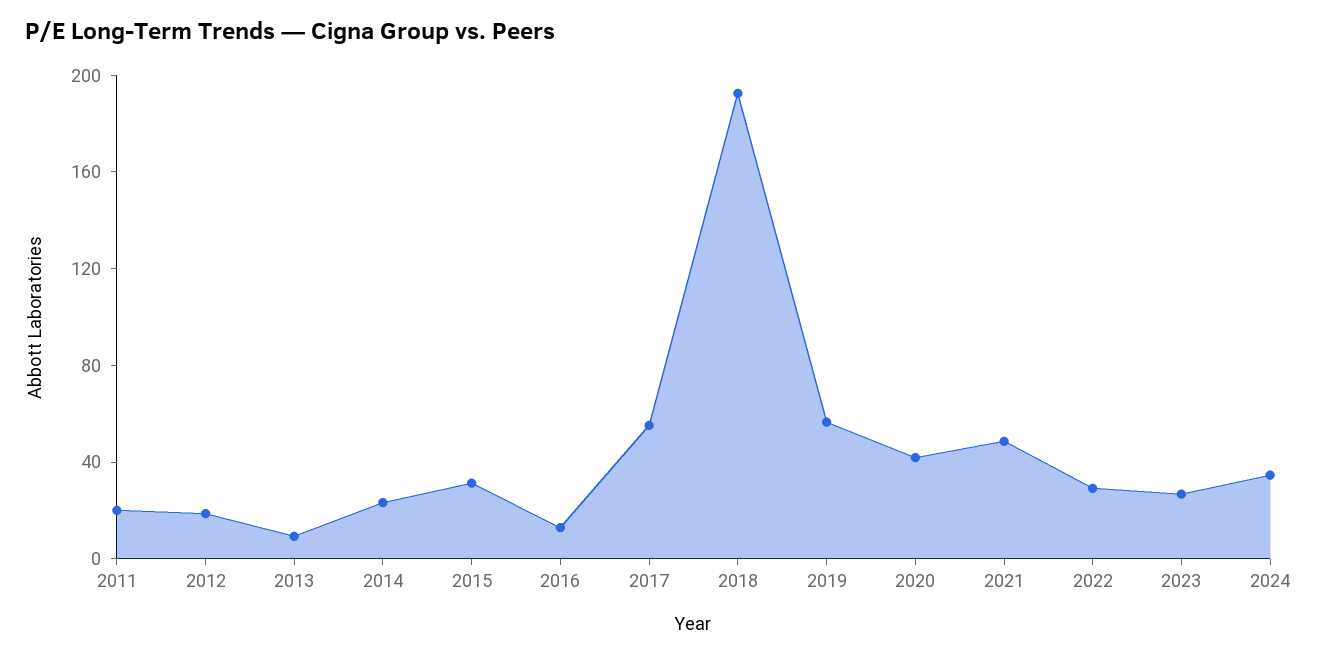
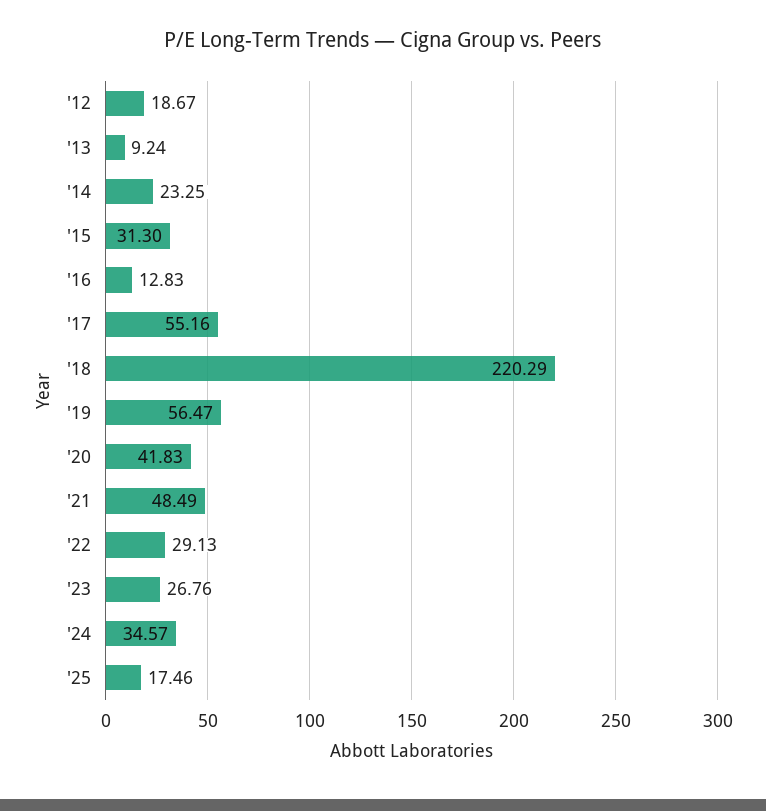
2011: 20 -> none
2018: 190 -> 220.29
'25: none -> 17.46

